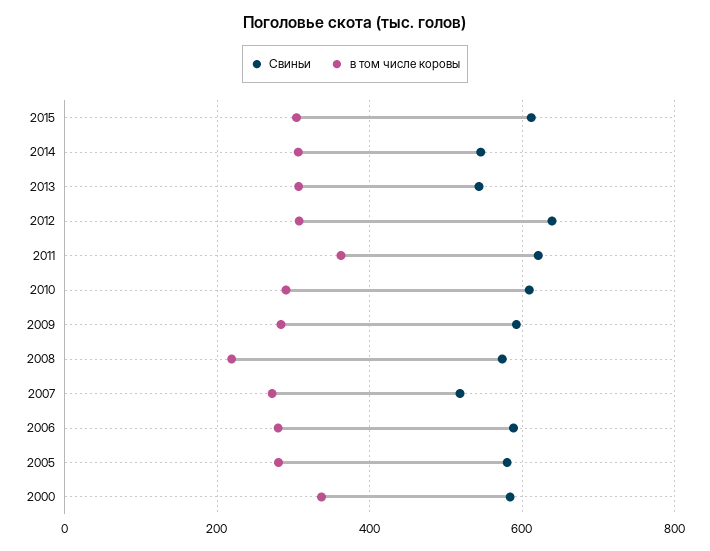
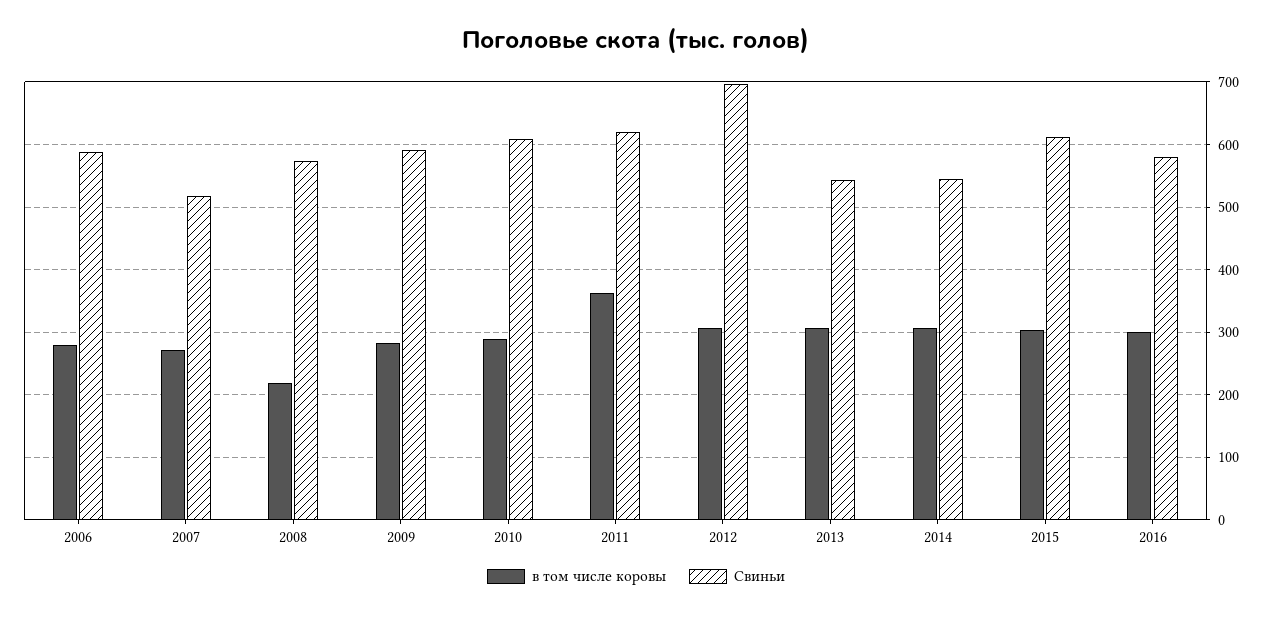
Свиньи, 2012: 640 -> 700
Свиньи, 2005: 580 -> none
в том числе коровы, 2005: 280 -> none
Свиньи, 2000: 580 -> none
в том числе коровы, 2000: 340 -> none
в том числе коровы, 2016: none -> 300
Свиньи, 2016: none -> 580

